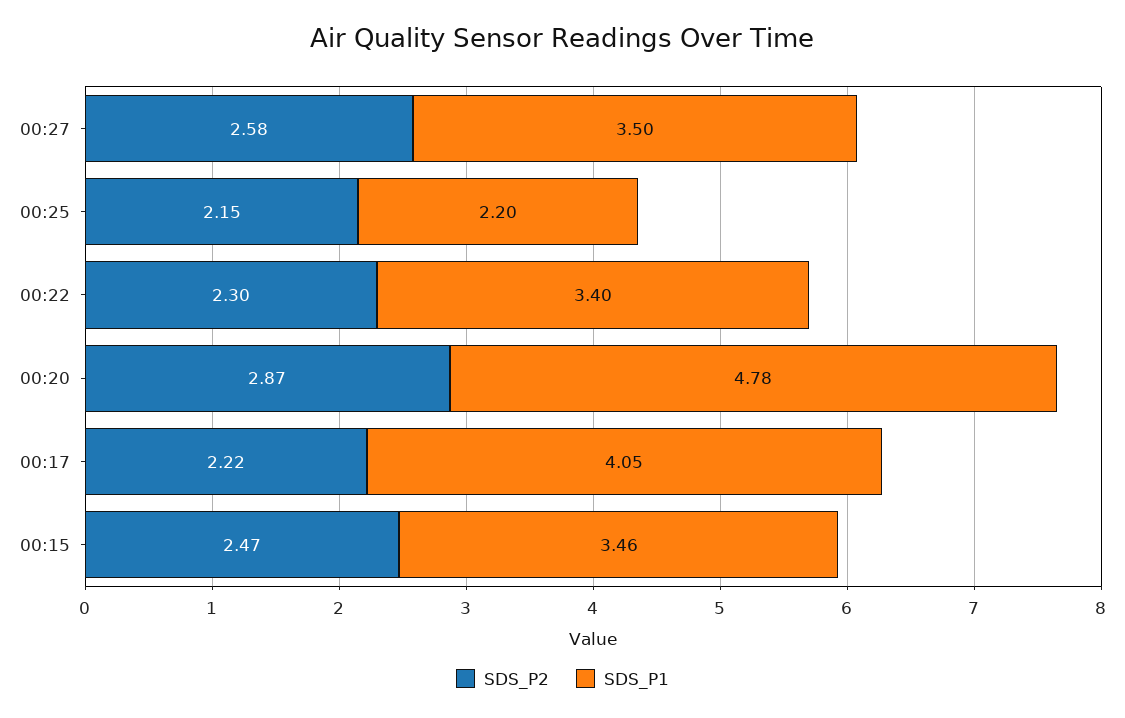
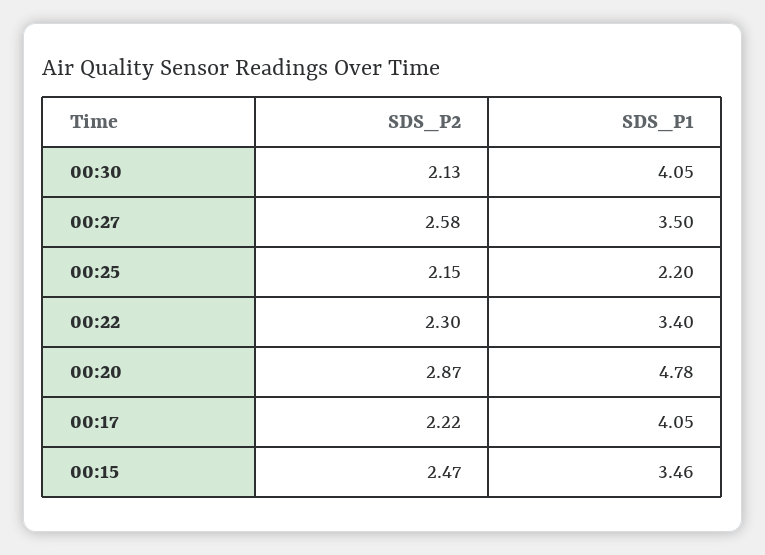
SDS_P2, 00:30: none -> 2.13
SDS_P1, 00:30: none -> 4.05

